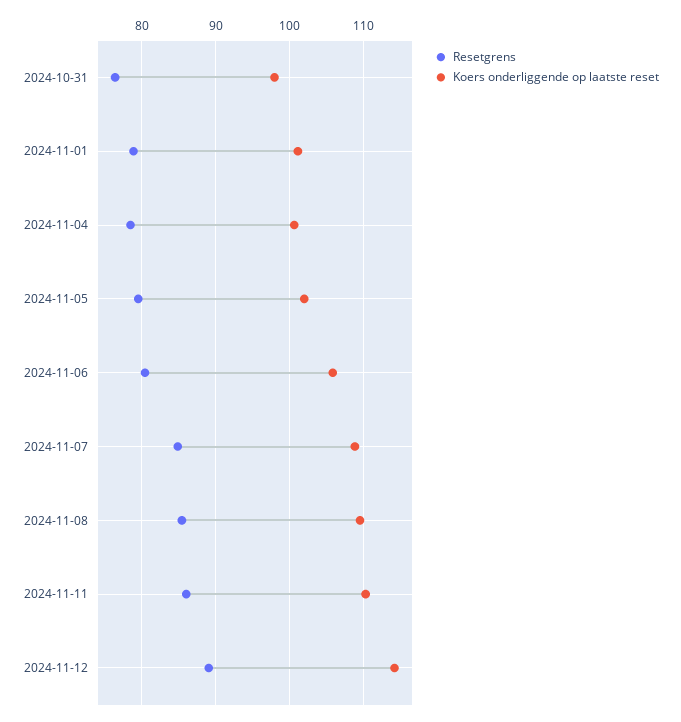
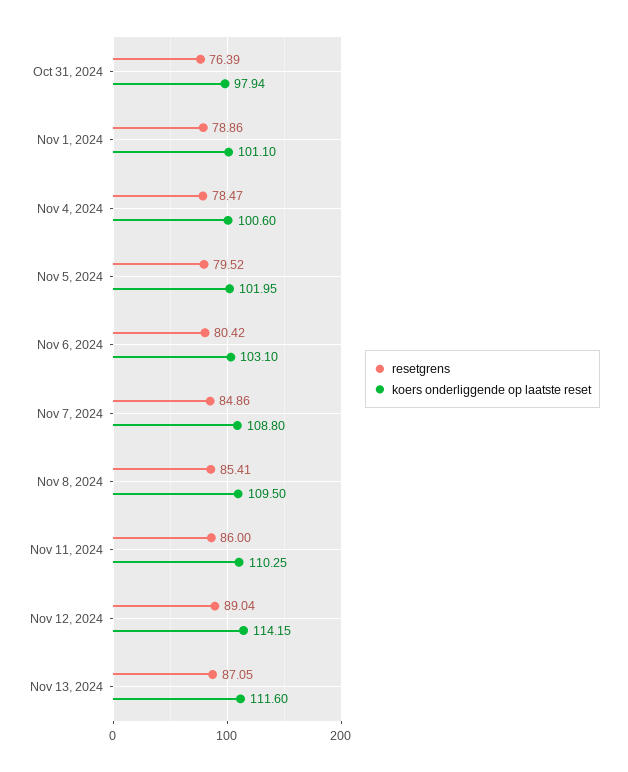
Koers onderliggende op laatste reset, 2024-11-06: 106 -> 103.1
Resetgrens, Nov 13, 2024: none -> 87.05
Koers onderliggende op laatste reset, Nov 13, 2024: none -> 111.6

